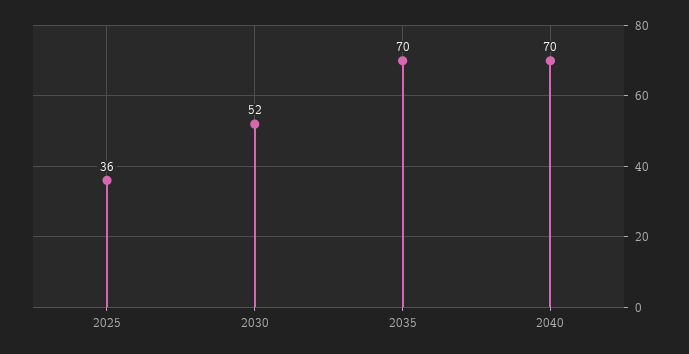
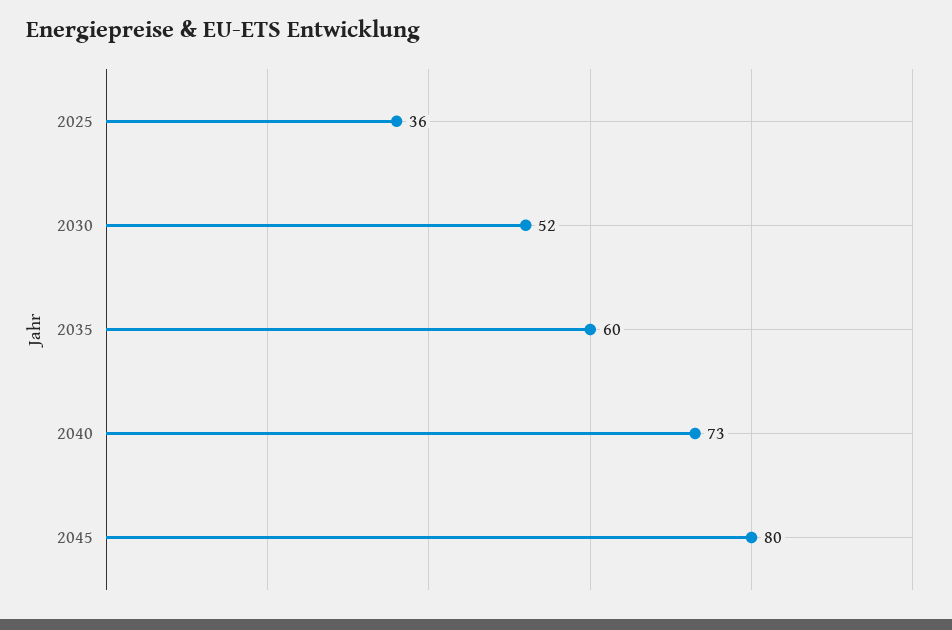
2035: 70 -> 60
2040: 70 -> 73
2045: none -> 80

